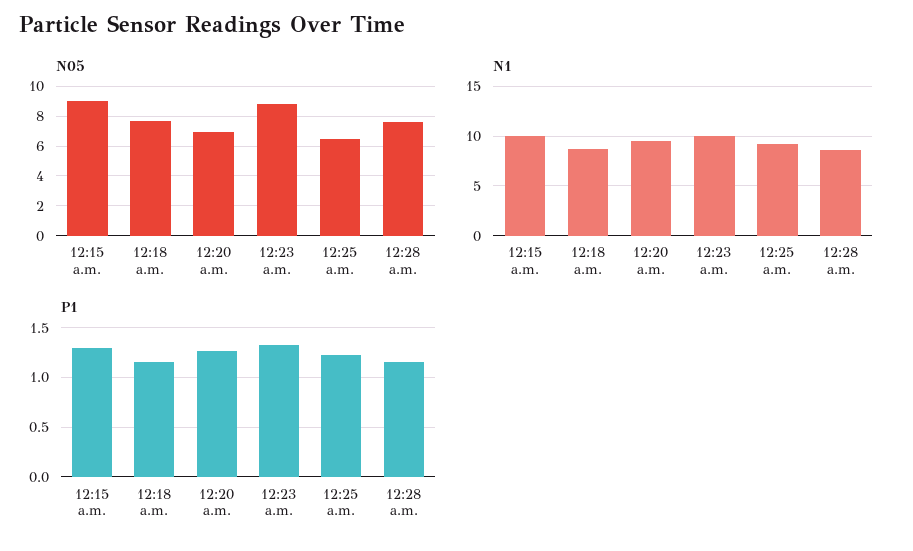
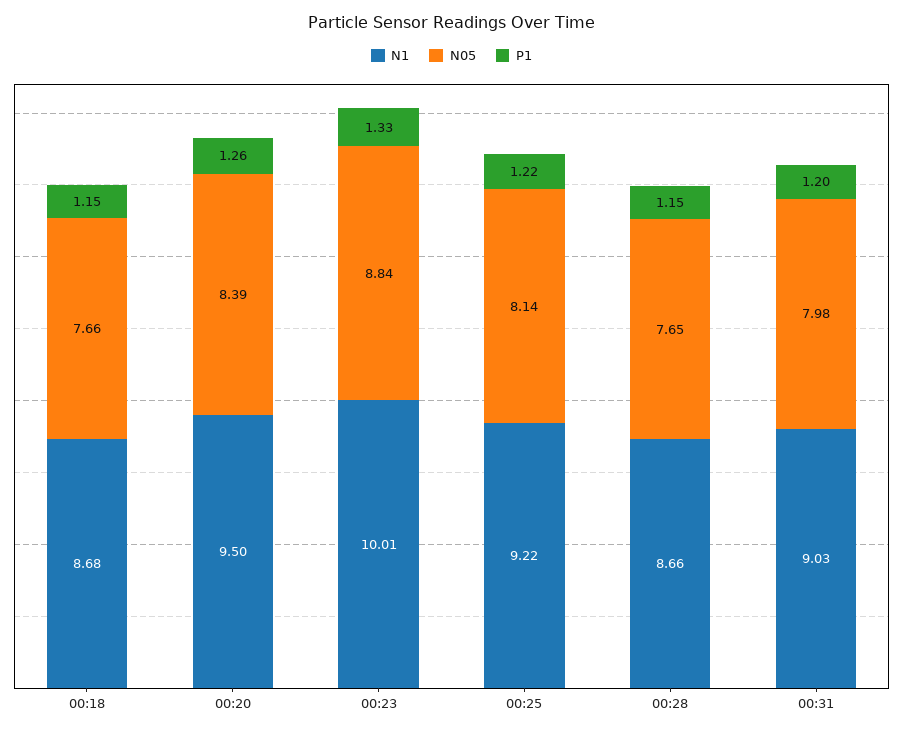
N05, 12:15 a.m.: 9 -> none
N05, 12:20 a.m.: 7 -> 8.39
N05, 12:25 a.m.: 6.5 -> 8.14
N1, 12:15 a.m.: 10 -> none
P1, 12:15 a.m.: 1.3 -> none
N1, 00:31: none -> 9.03
N05, 00:31: none -> 7.98
P1, 00:31: none -> 1.2

